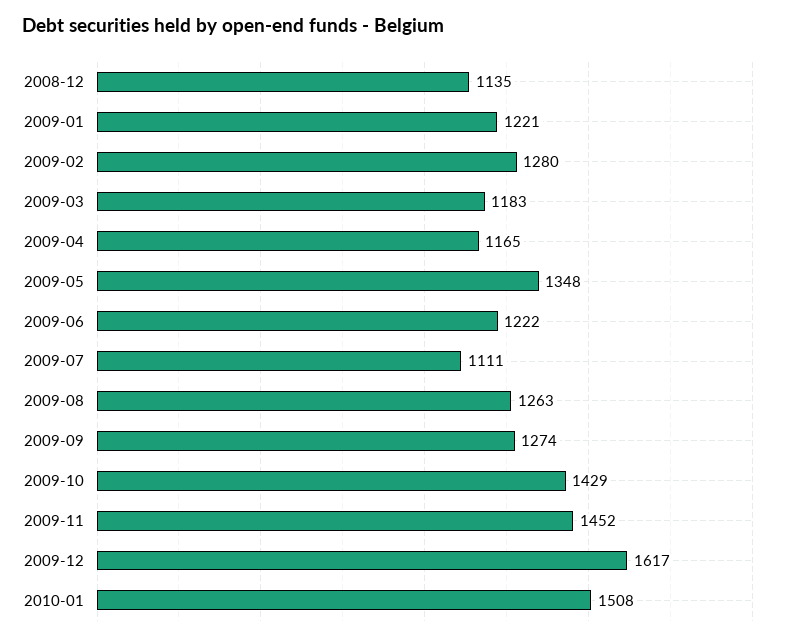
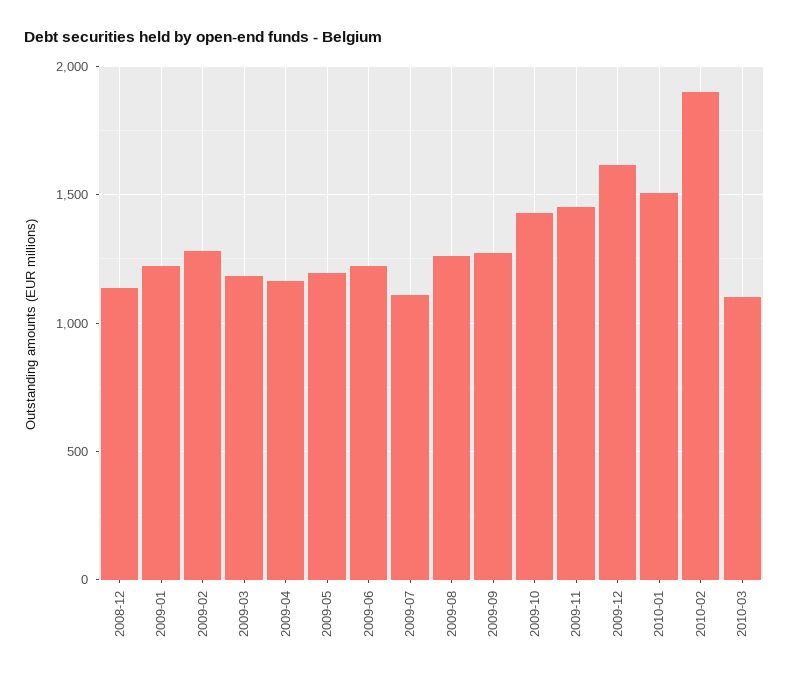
2009-05: 1348 -> 1200
2010-02: none -> 1900
2010-03: none -> 1100

